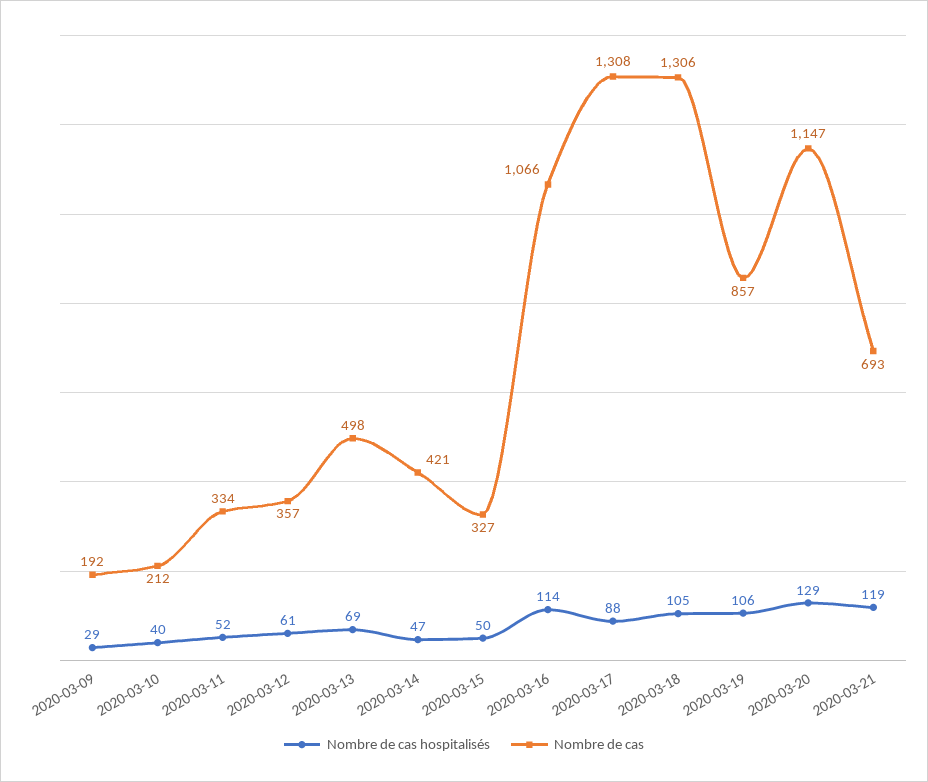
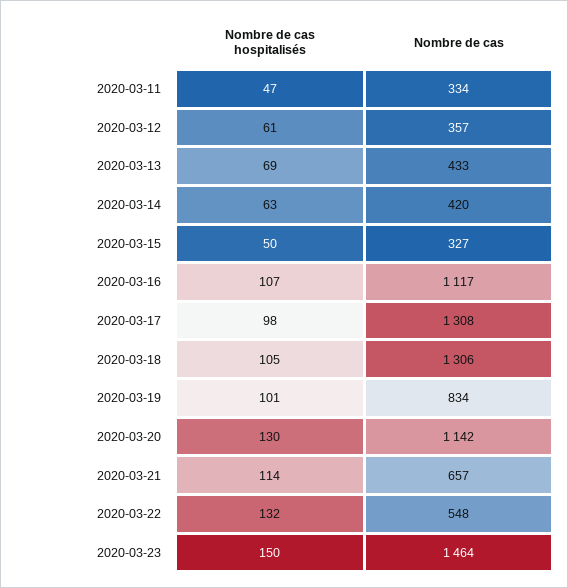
Nombre de cas hospitalisés, 2020-03-09: 29 -> none
Nombre de cas, 2020-03-09: 192 -> none
Nombre de cas hospitalisés, 2020-03-10: 40 -> none
Nombre de cas, 2020-03-10: 212 -> none
Nombre de cas hospitalisés, 2020-03-11: 52 -> 47
Nombre de cas, 2020-03-13: 498 -> 433
Nombre de cas hospitalisés, 2020-03-14: 47 -> 63
Nombre de cas, 2020-03-14: 421 -> 420
Nombre de cas hospitalisés, 2020-03-16: 114 -> 107
Nombre de cas, 2020-03-16: 1066 -> 1117
Nombre de cas hospitalisés, 2020-03-17: 88 -> 98
Nombre de cas hospitalisés, 2020-03-19: 106 -> 101
Nombre de cas, 2020-03-19: 857 -> 834
Nombre de cas hospitalisés, 2020-03-20: 129 -> 130
Nombre de cas, 2020-03-20: 1147 -> 1142
Nombre de cas hospitalisés, 2020-03-21: 119 -> 114
Nombre de cas, 2020-03-21: 693 -> 657
Nombre de cas hospitalisés, 2020-03-22: none -> 132
Nombre de cas, 2020-03-22: none -> 548
Nombre de cas hospitalisés, 2020-03-23: none -> 150
Nombre de cas, 2020-03-23: none -> 1464

